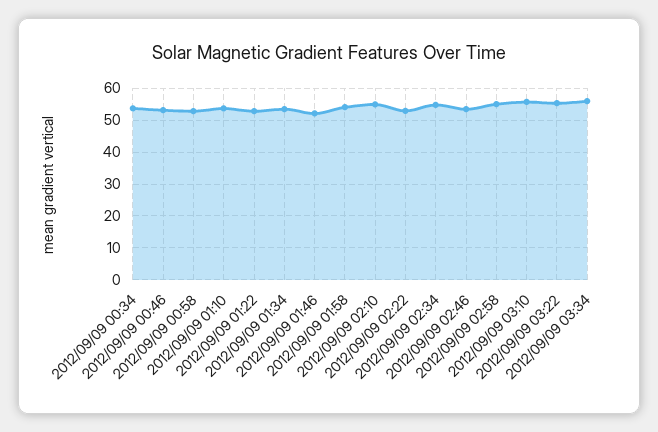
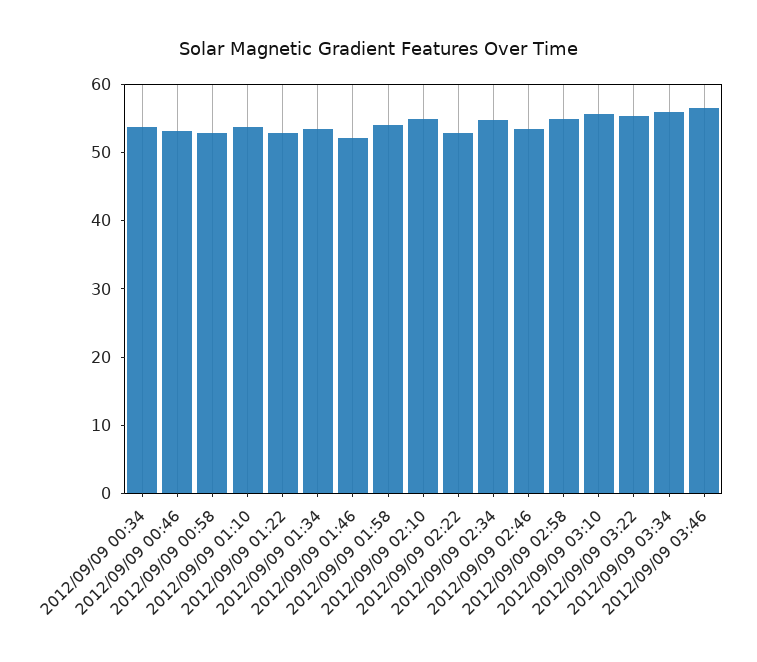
2012/09/09 03:46: none -> 56

